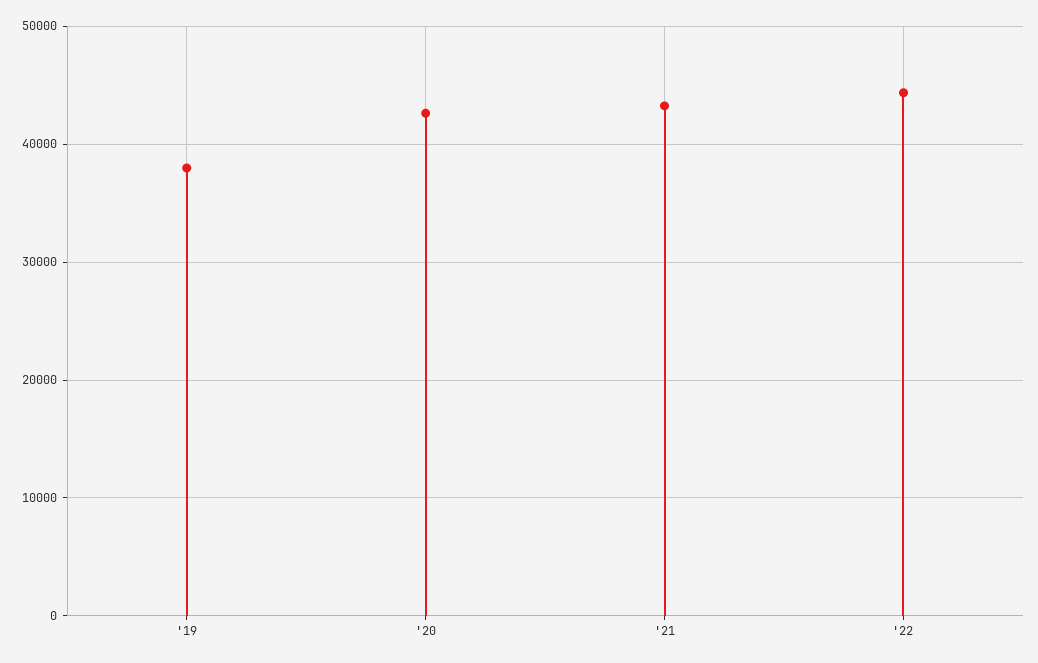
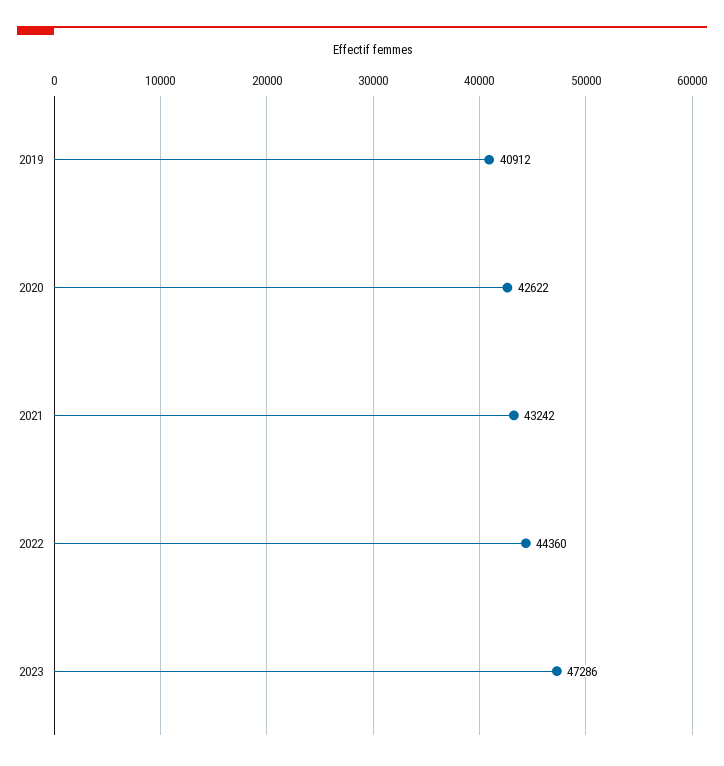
'19: 38000 -> 40912
2023: none -> 47286

